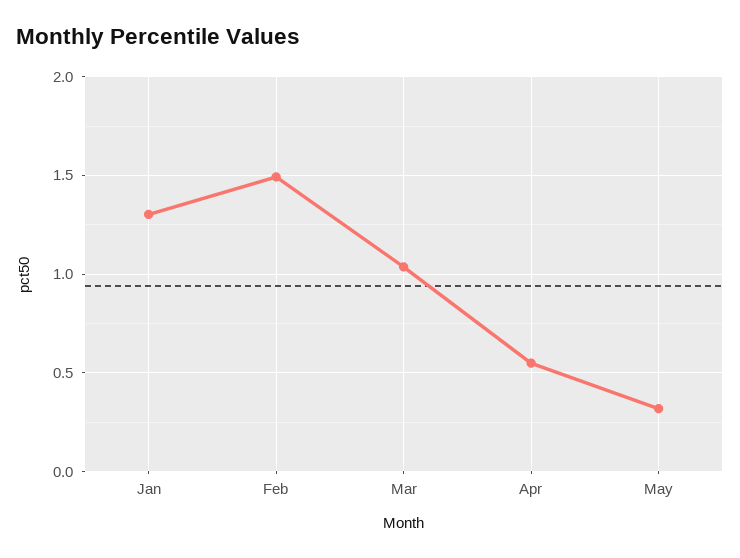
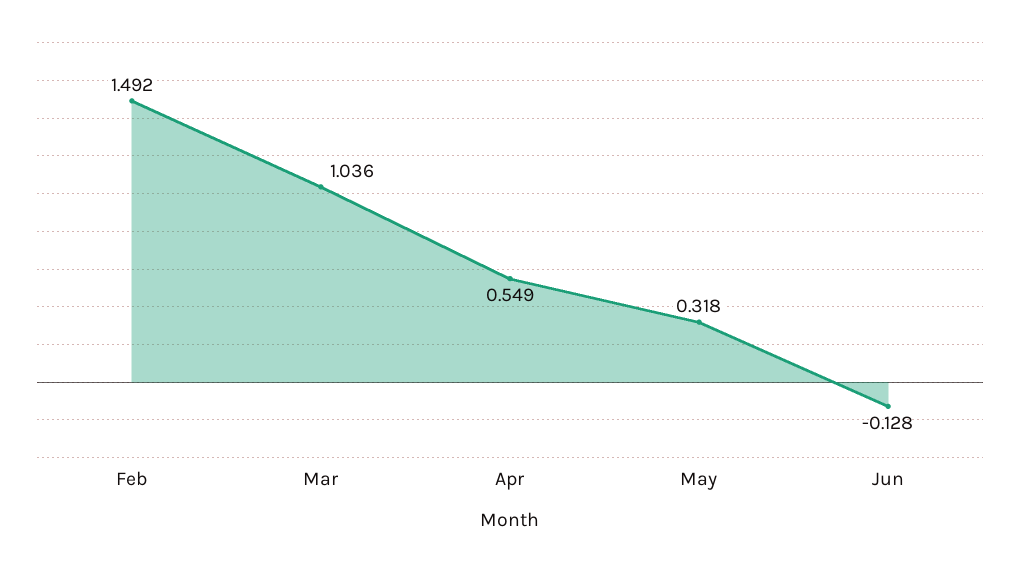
Jan: 1.3 -> none
Jun: none -> -0.128

